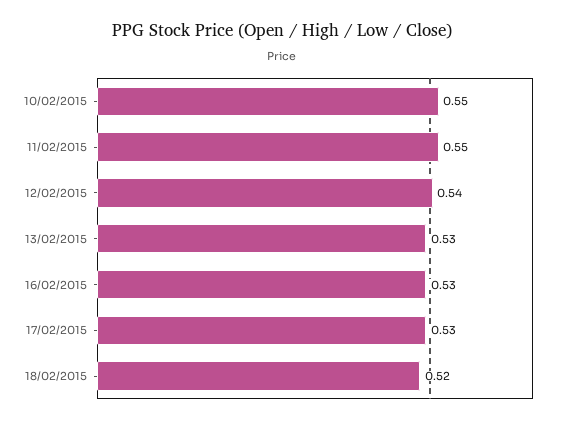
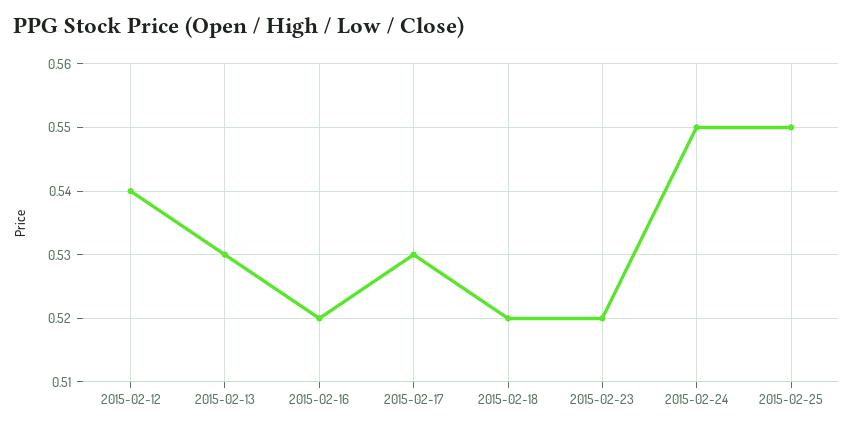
10/02/2015: 0.55 -> none
11/02/2015: 0.55 -> none
16/02/2015: 0.53 -> 0.52
2015-02-23: none -> 0.52
2015-02-24: none -> 0.55
2015-02-25: none -> 0.55

